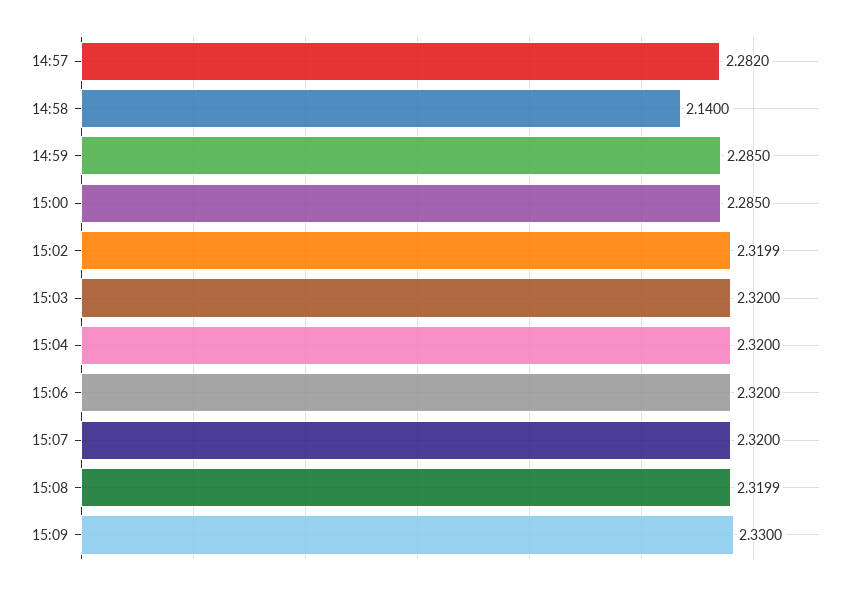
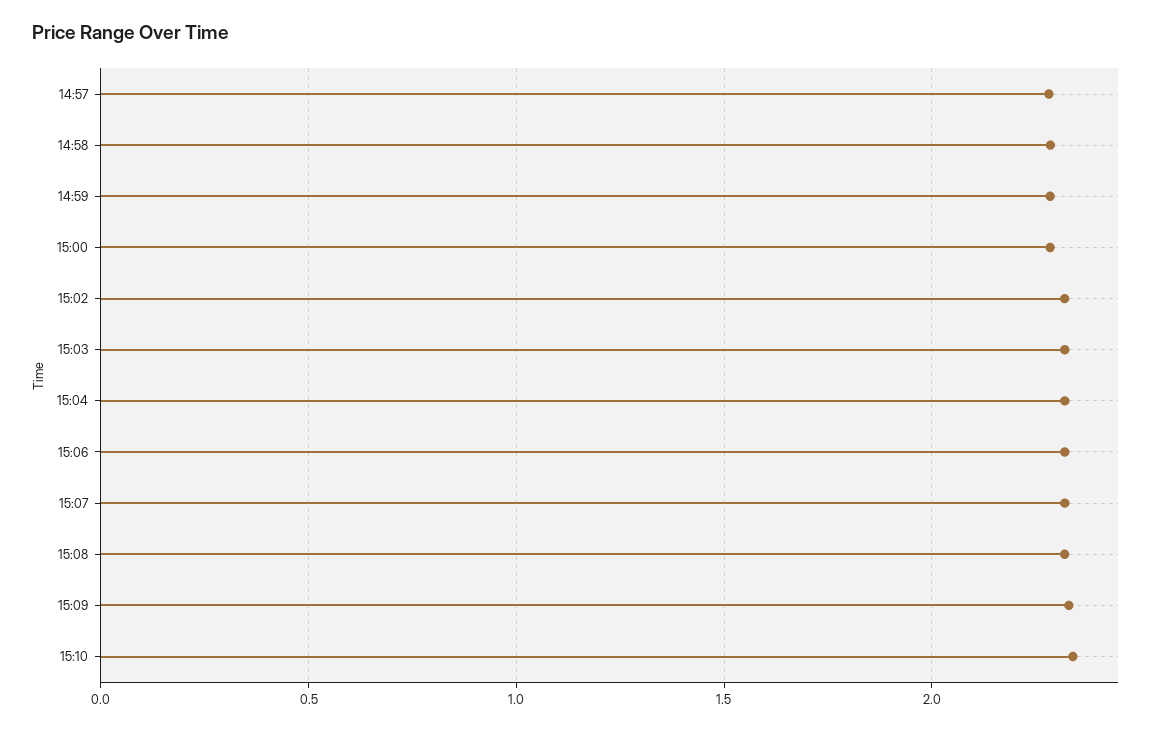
14:58: 2.14 -> 2.3
15:10: none -> 2.35

